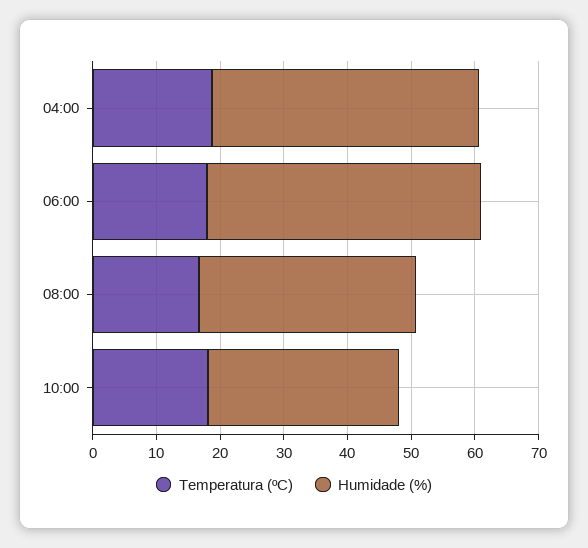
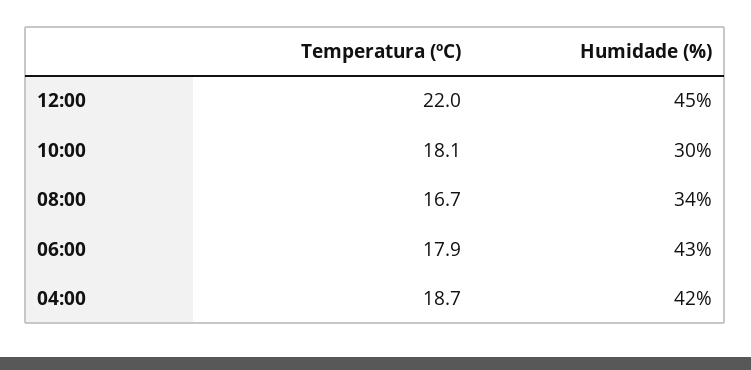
Temperatura (ºC), 12:00: none -> 22
Humidade (%), 12:00: none -> 45

